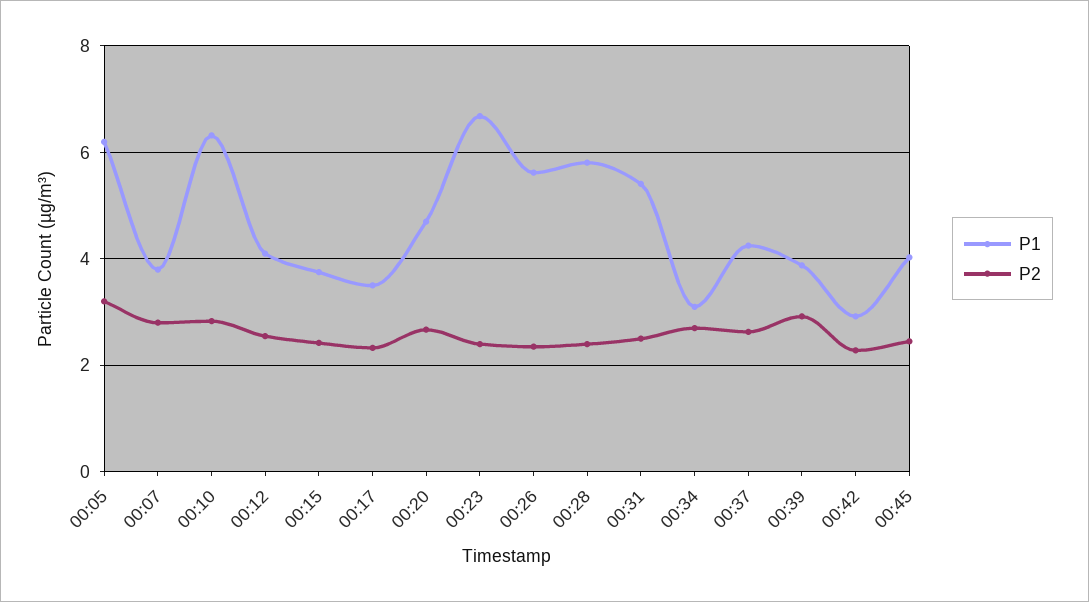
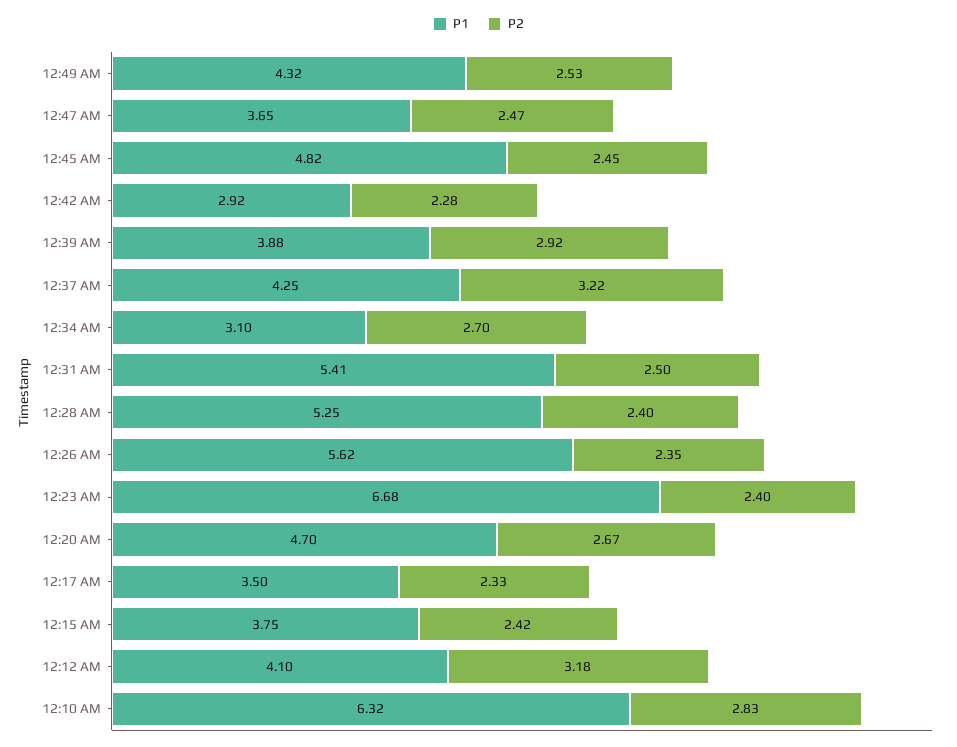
P1, 00:05: 6.2 -> none
P2, 00:05: 3.2 -> none
P1, 00:07: 3.8 -> none
P2, 00:07: 2.8 -> none
P2, 00:12: 2.6 -> 3.18
P1, 00:28: 5.8 -> 5.25
P2, 00:37: 2.6 -> 3.22
P1, 00:45: 4 -> 4.82
P1, 12:49 AM: none -> 4.32
P2, 12:49 AM: none -> 2.53
P1, 12:47 AM: none -> 3.65
P2, 12:47 AM: none -> 2.47

